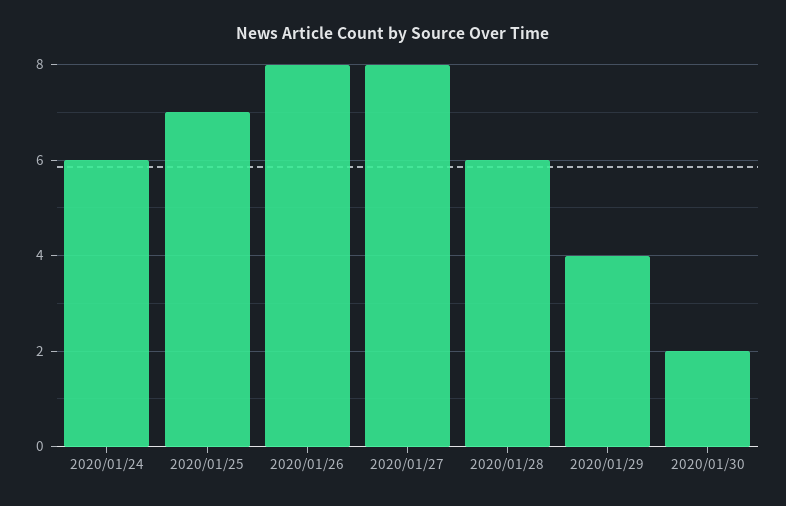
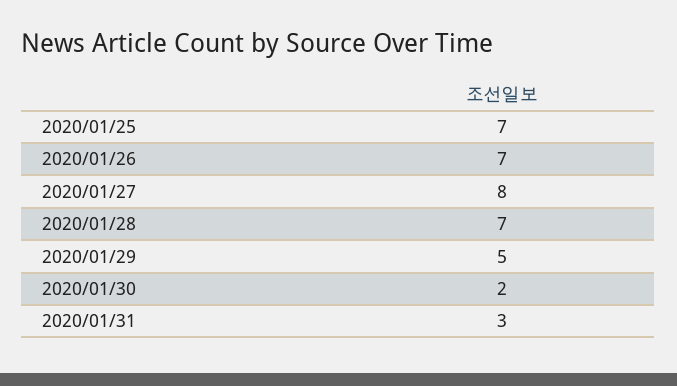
2020/01/24: 6 -> none
2020/01/26: 8 -> 7
2020/01/28: 6 -> 7
2020/01/29: 4 -> 5
2020/01/31: none -> 3

